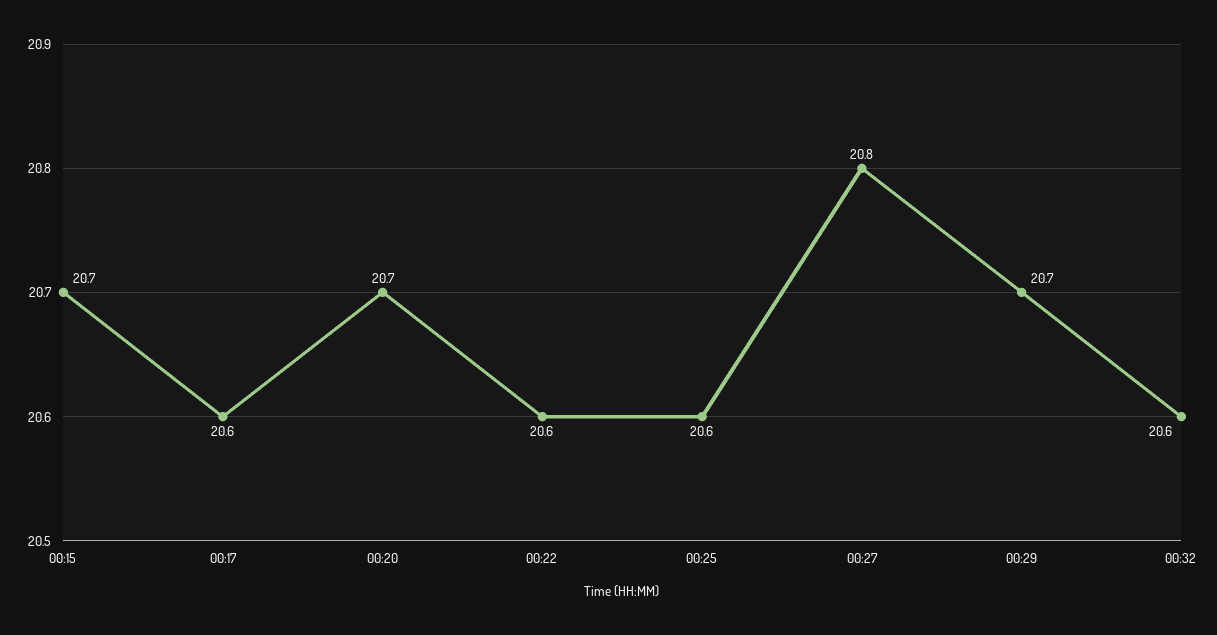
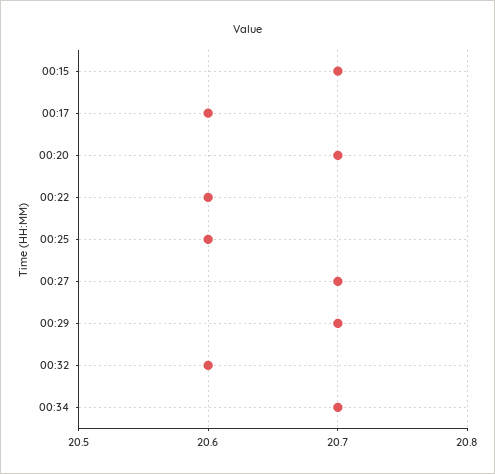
00:27: 20.8 -> 20.7
00:34: none -> 20.7

